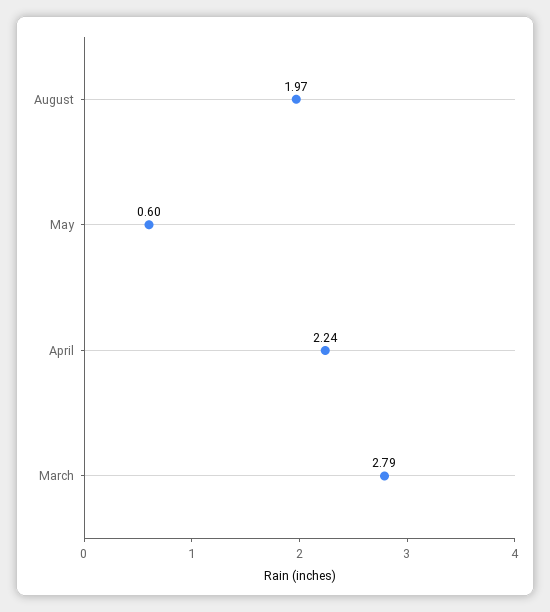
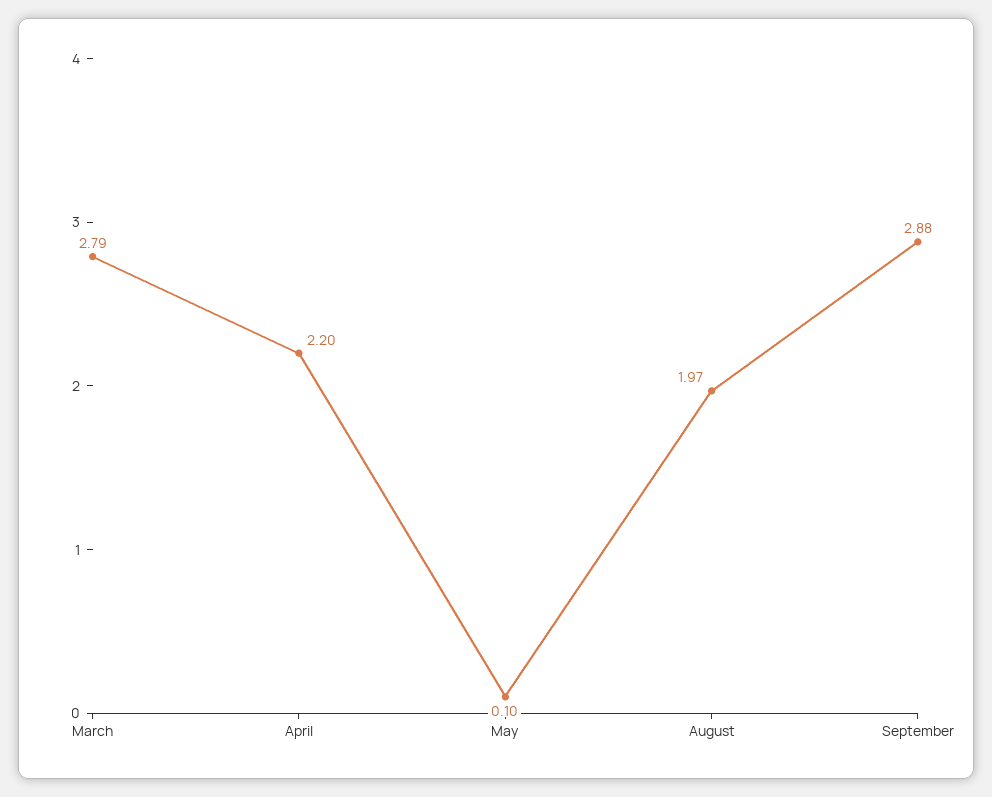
May: 0.6 -> 0.1
April: 2.24 -> 2.2
September: none -> 2.88

